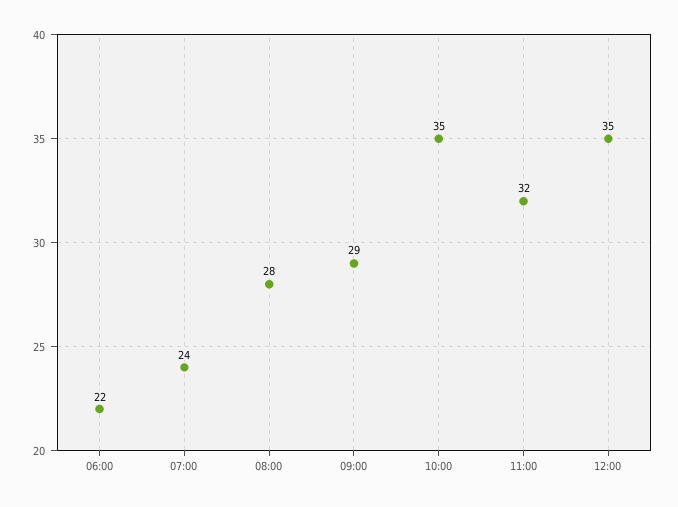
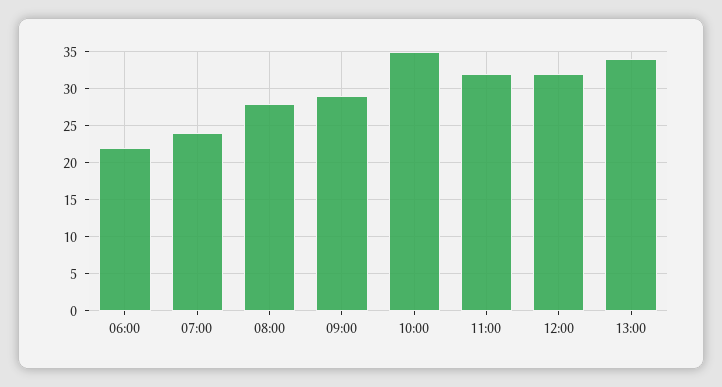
12:00: 35 -> 32
13:00: none -> 34

